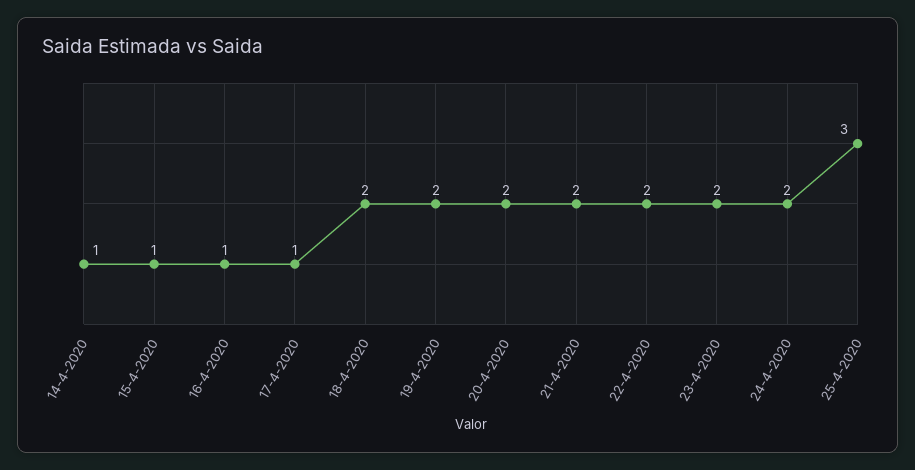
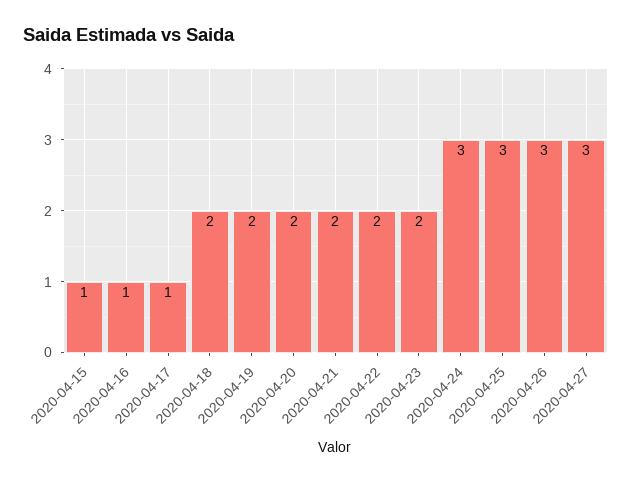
14-4-2020: 1 -> none
24-4-2020: 2 -> 3
2020-04-26: none -> 3
2020-04-27: none -> 3

